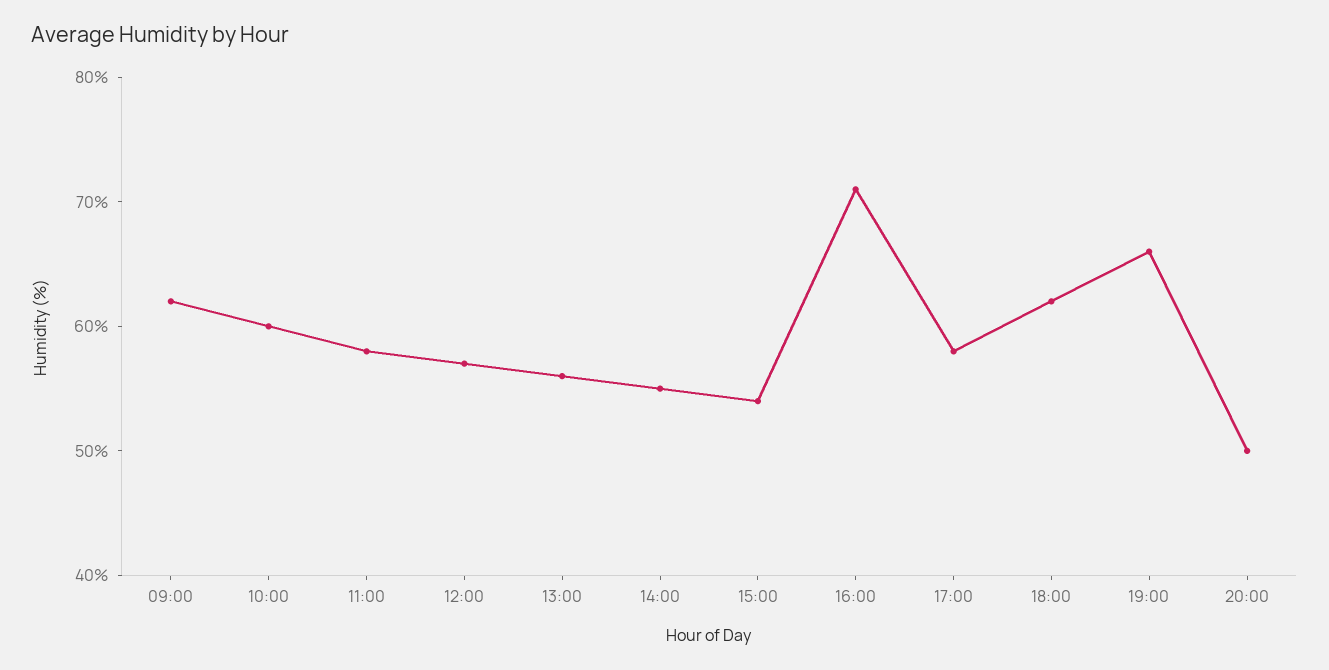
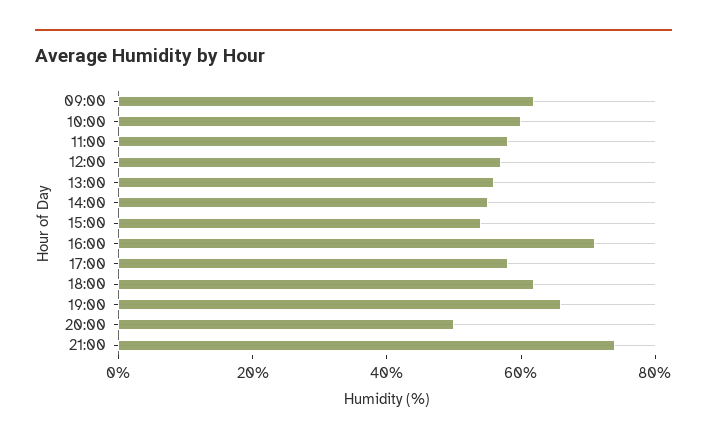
21:00: none -> 75

